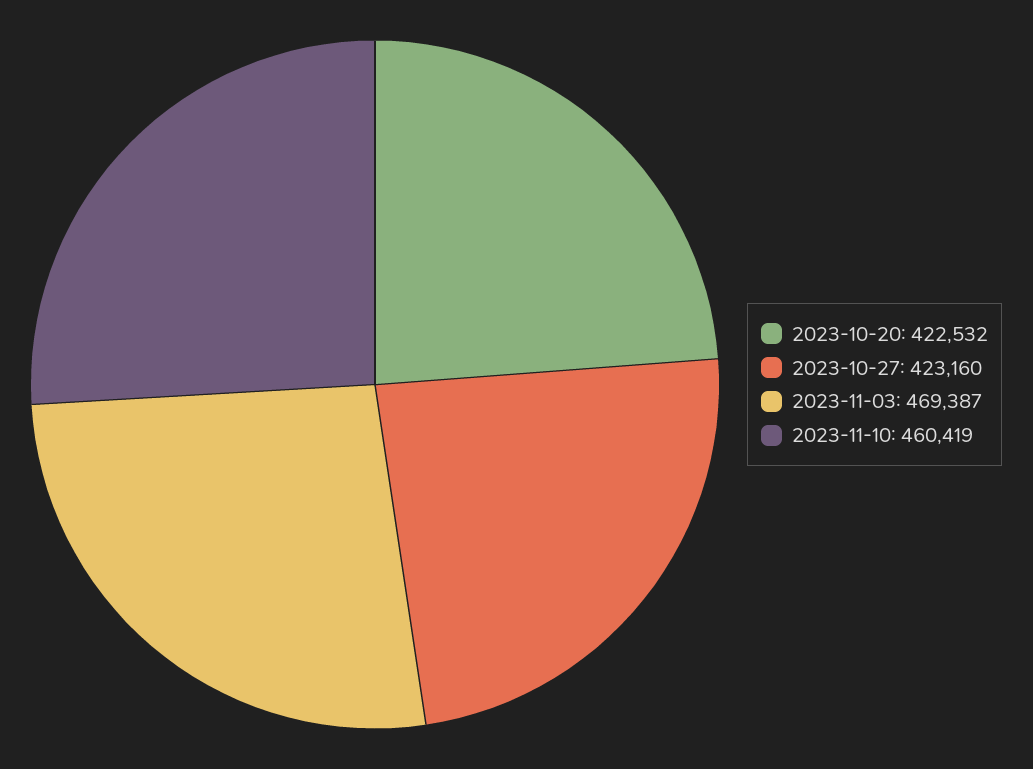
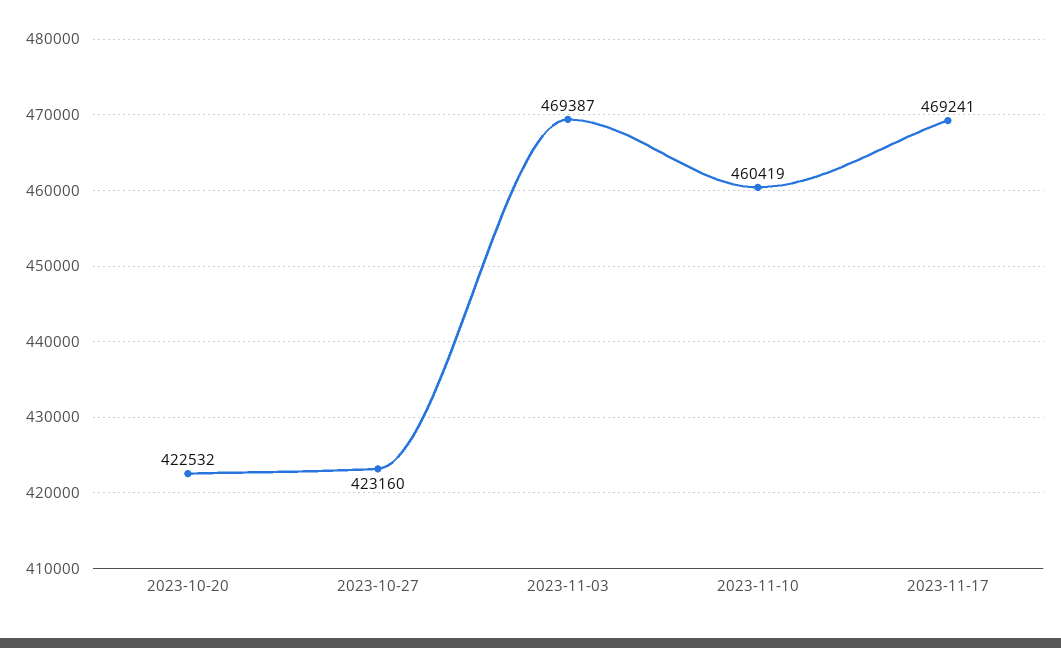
2023-11-17: none -> 469241

